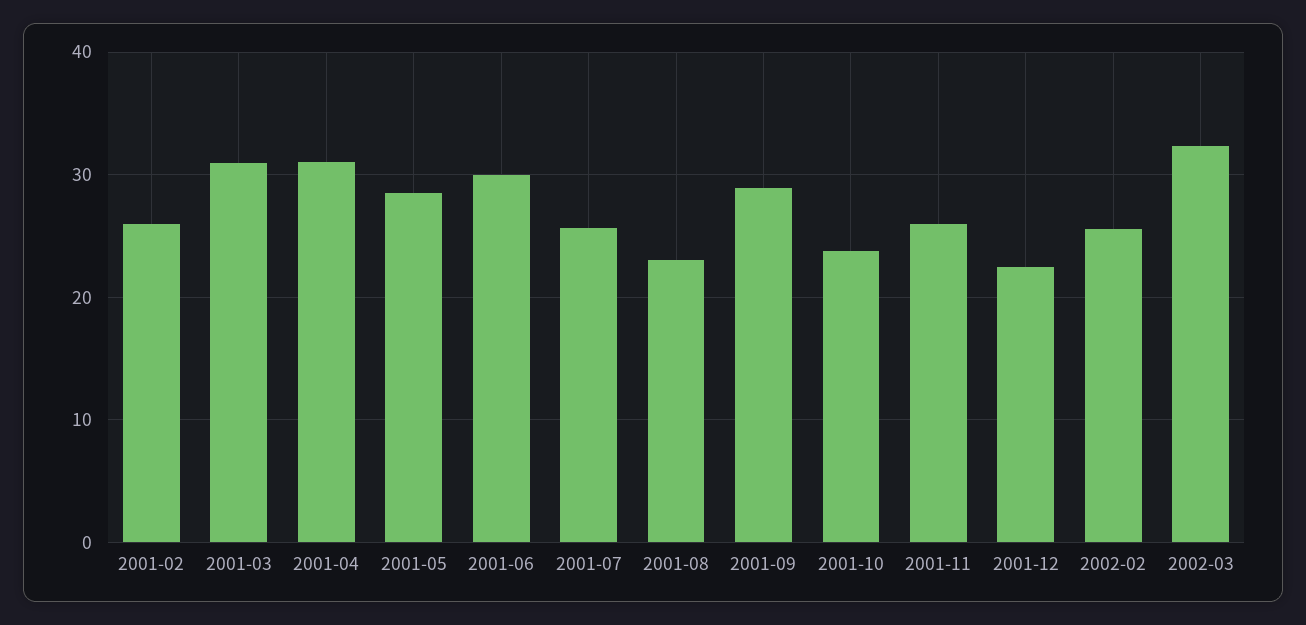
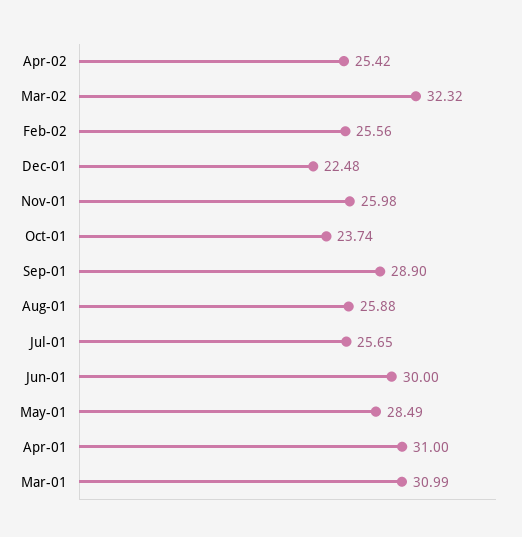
2001-02: 26 -> none
2001-08: 23 -> 25.88
Apr-02: none -> 25.42

